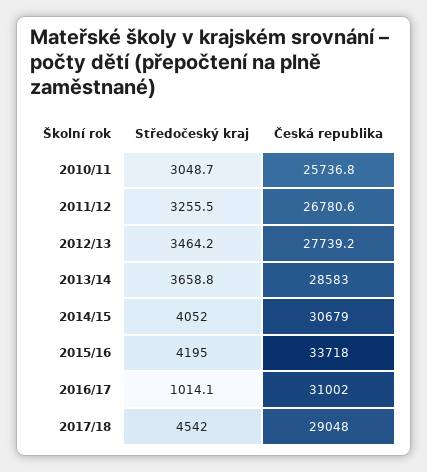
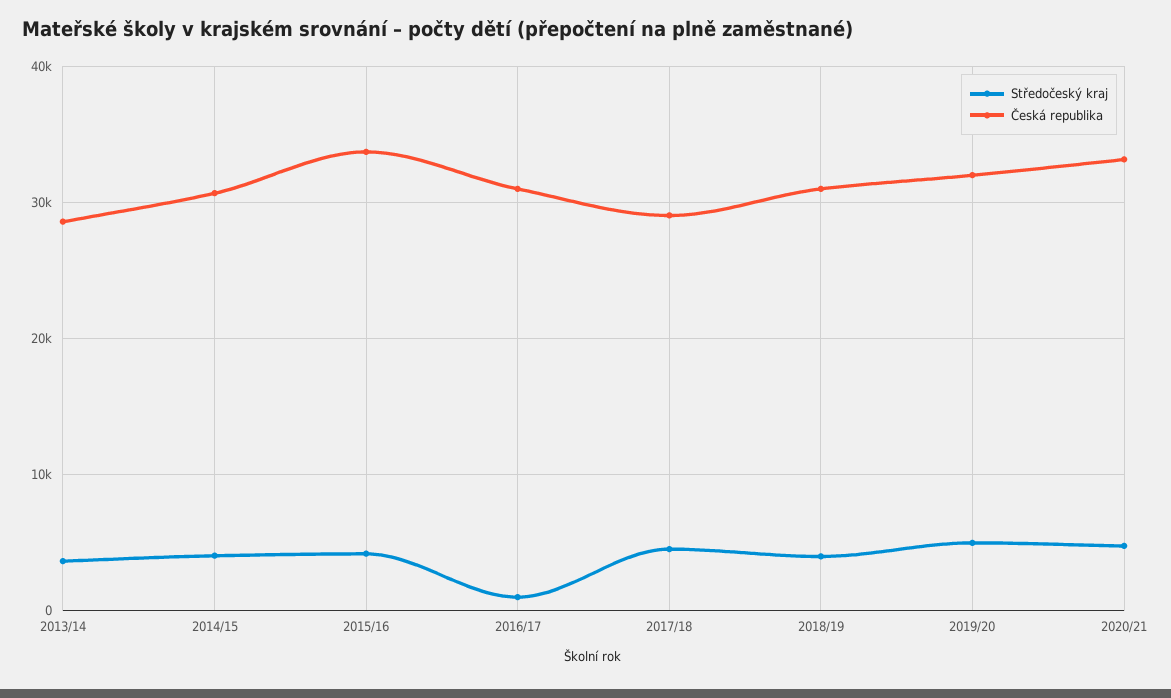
Středočeský kraj, 2010/11: 3048.7 -> none
Česká republika, 2010/11: 25736.8 -> none
Středočeský kraj, 2011/12: 3255.5 -> none
Česká republika, 2011/12: 26780.6 -> none
Středočeský kraj, 2012/13: 3464.2 -> none
Česká republika, 2012/13: 27739.2 -> none
Středočeský kraj, 2018/19: none -> 4000
Česká republika, 2018/19: none -> 31000
Středočeský kraj, 2019/20: none -> 5000
Česká republika, 2019/20: none -> 32000
Středočeský kraj, 2020/21: none -> 5000
Česká republika, 2020/21: none -> 33000

